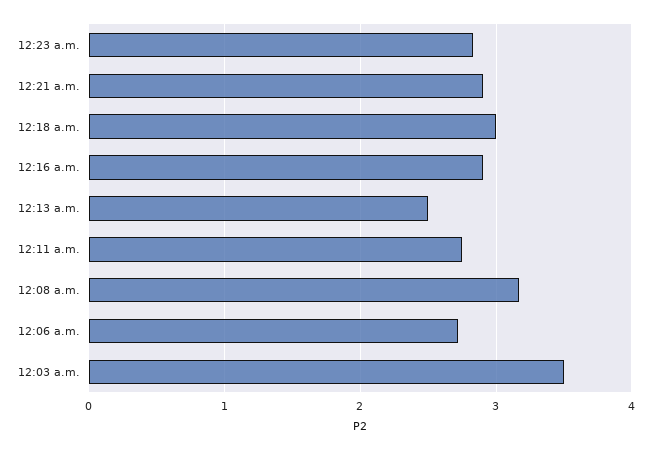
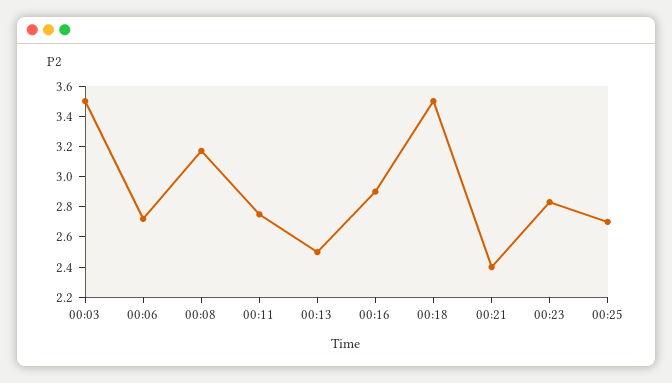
12:21 a.m.: 2.9 -> 2.4
12:18 a.m.: 3 -> 3.5
00:25: none -> 2.7

